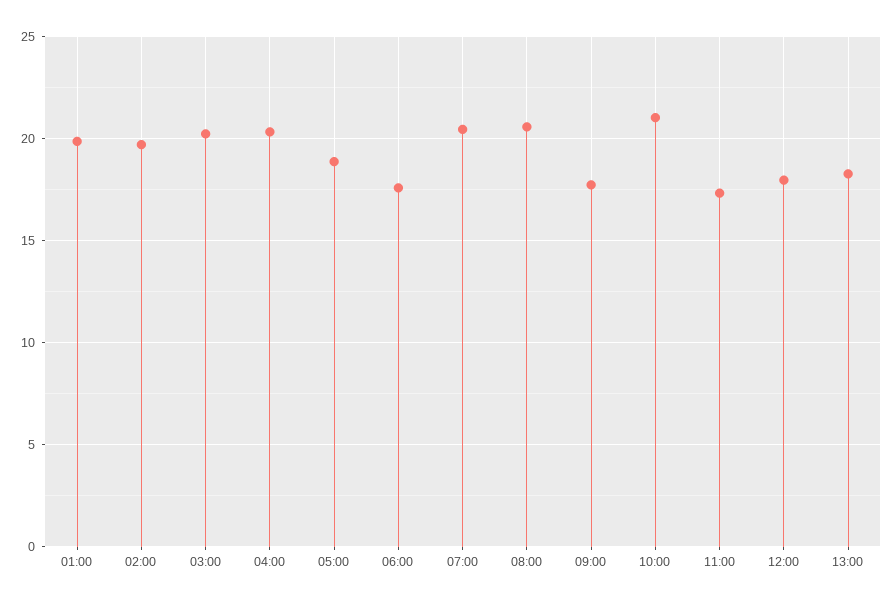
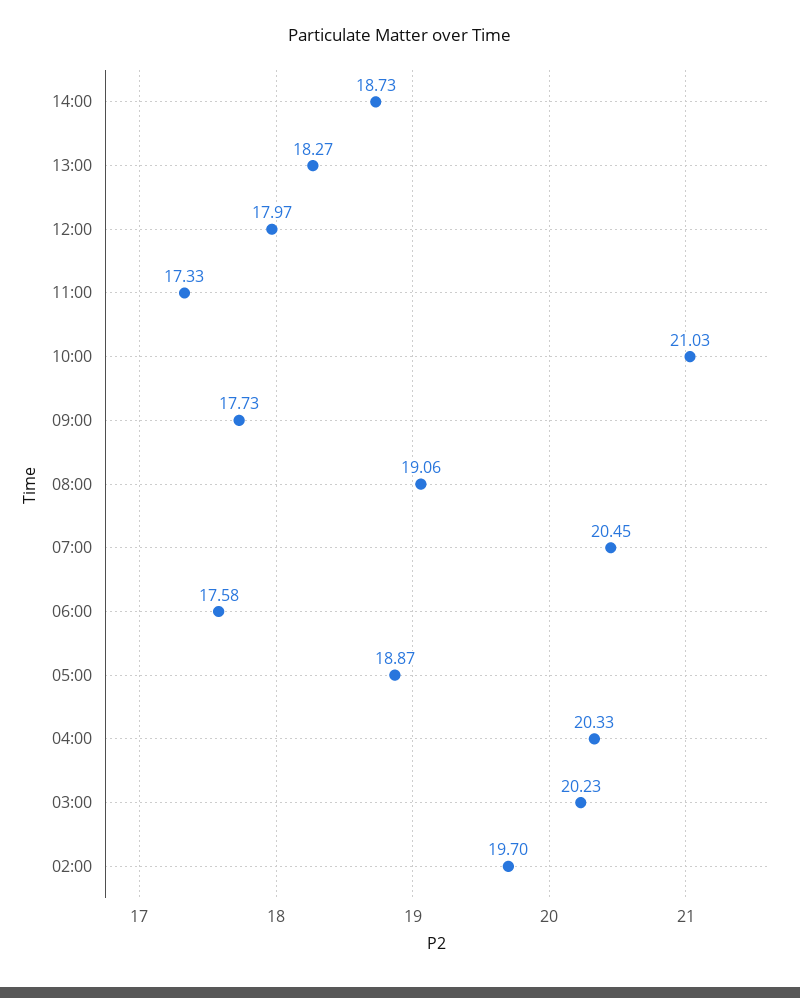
01:00: 20 -> none
08:00: 20.5 -> 19.06
14:00: none -> 18.73

